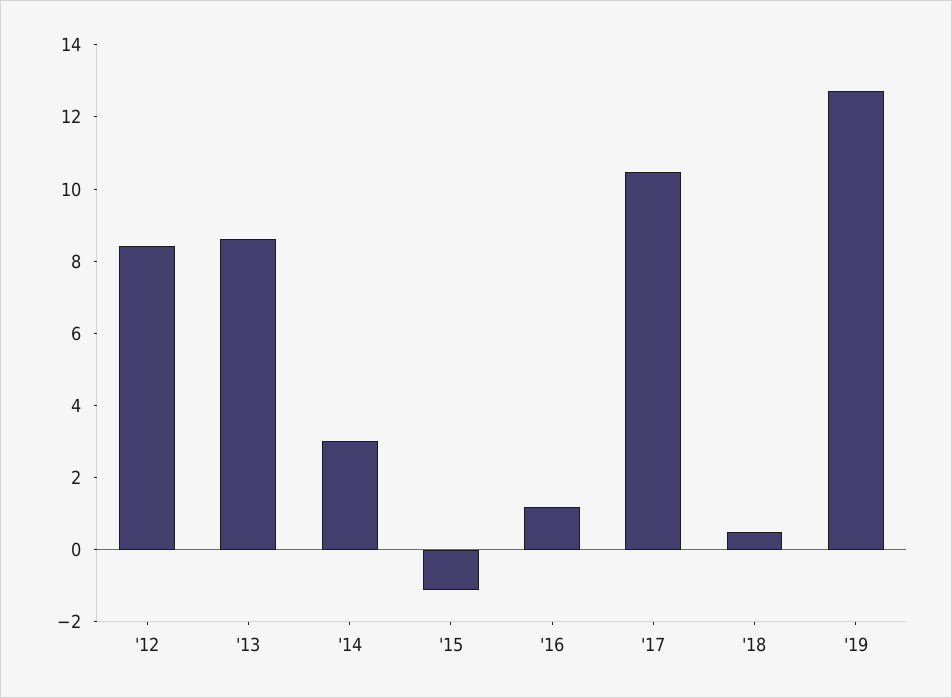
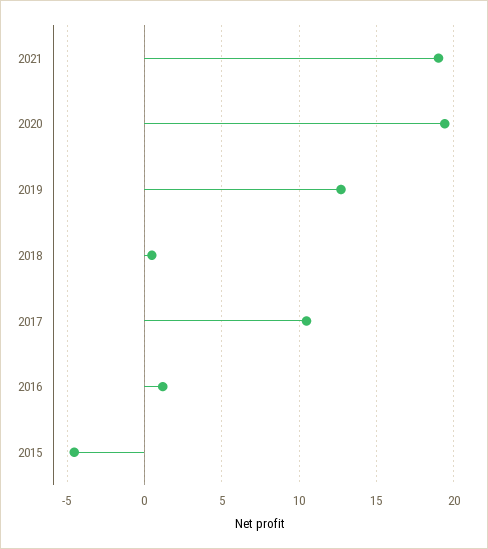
'12: 8.5 -> none
'13: 8.5 -> none
'14: 3 -> none
'15: -1 -> -4.5
2021: none -> 19
2020: none -> 19.5

